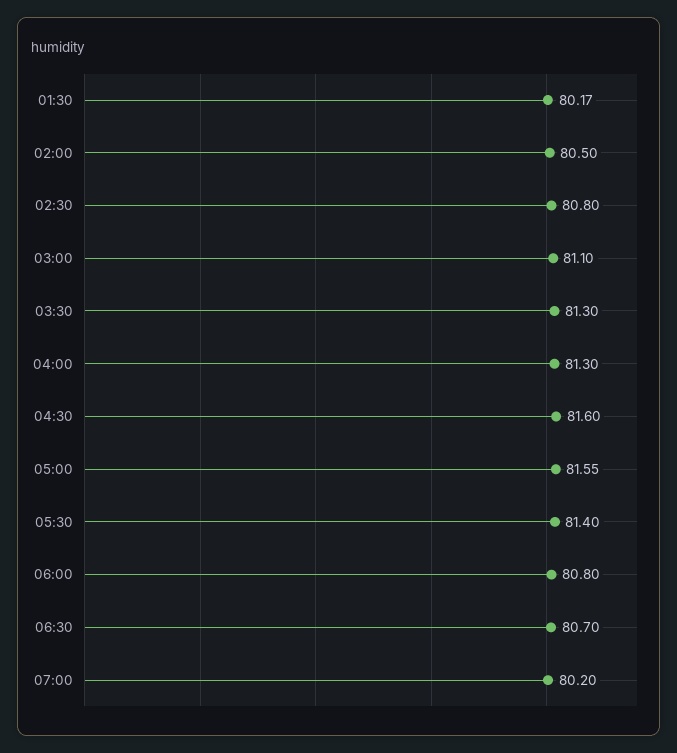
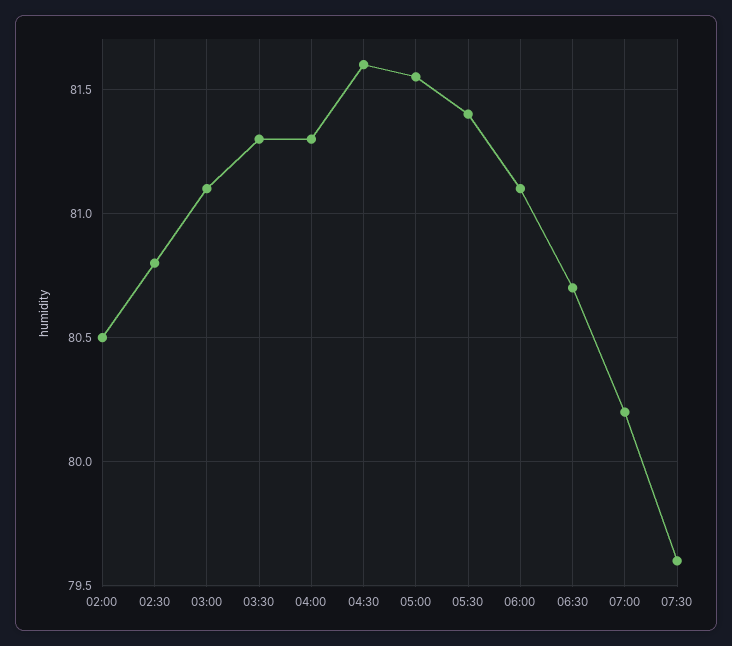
01:30: 80.17 -> none
06:00: 80.8 -> 81.1
07:30: none -> 79.6

